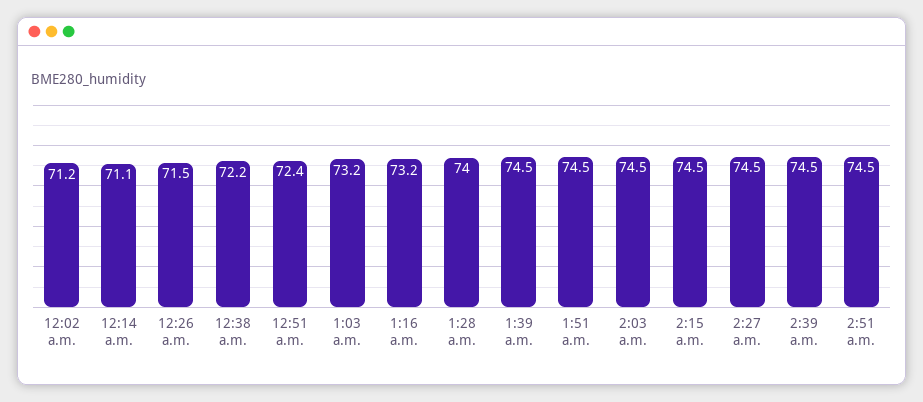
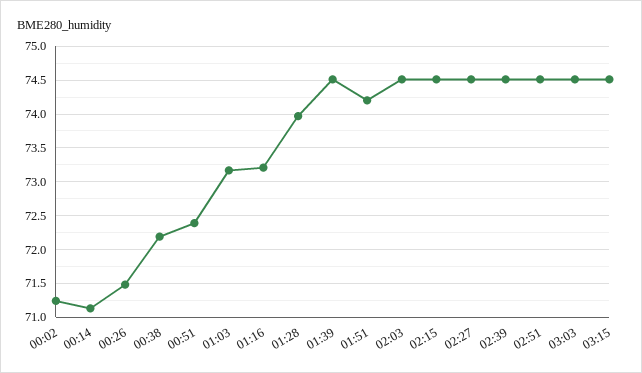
1:51 a.m.: 74.5 -> 74.2
03:03: none -> 74.5
03:15: none -> 74.5

